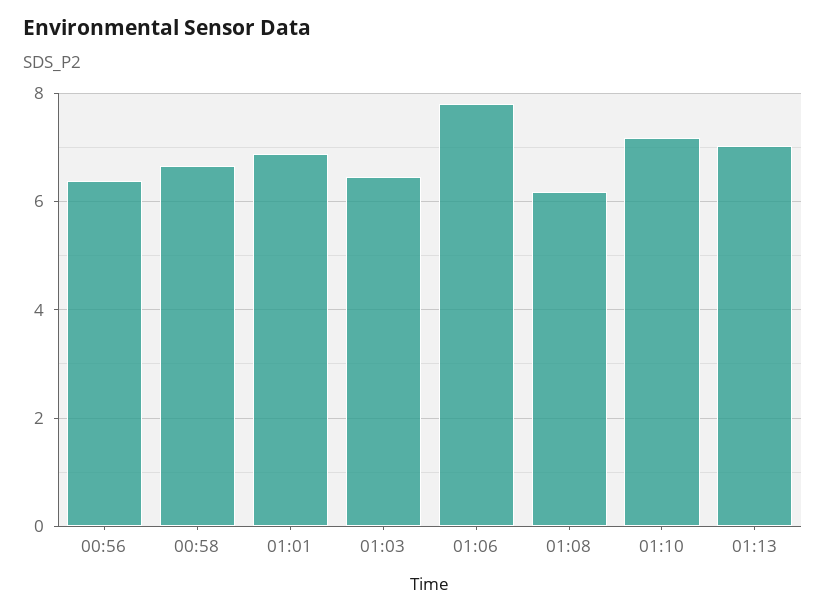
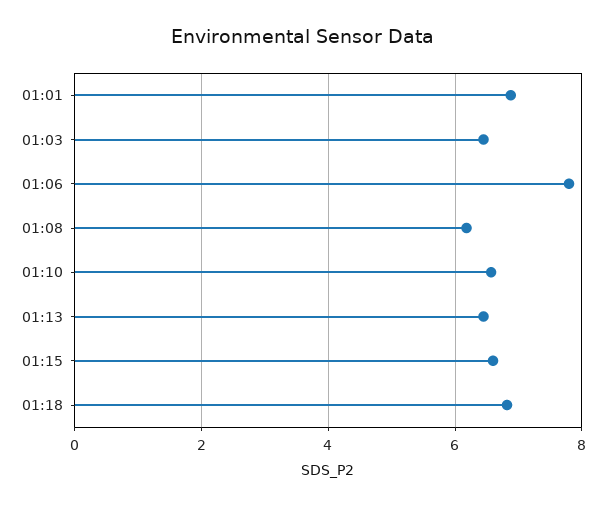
00:56: 6.4 -> none
00:58: 6.6 -> none
01:10: 7.2 -> 6.6
01:13: 7 -> 6.4
01:15: none -> 6.6
01:18: none -> 6.8

